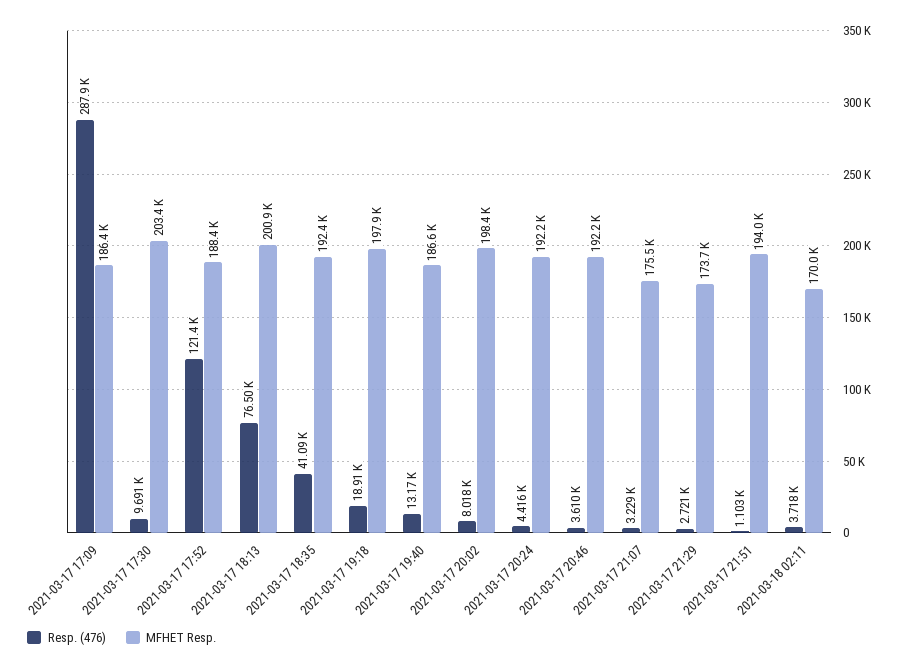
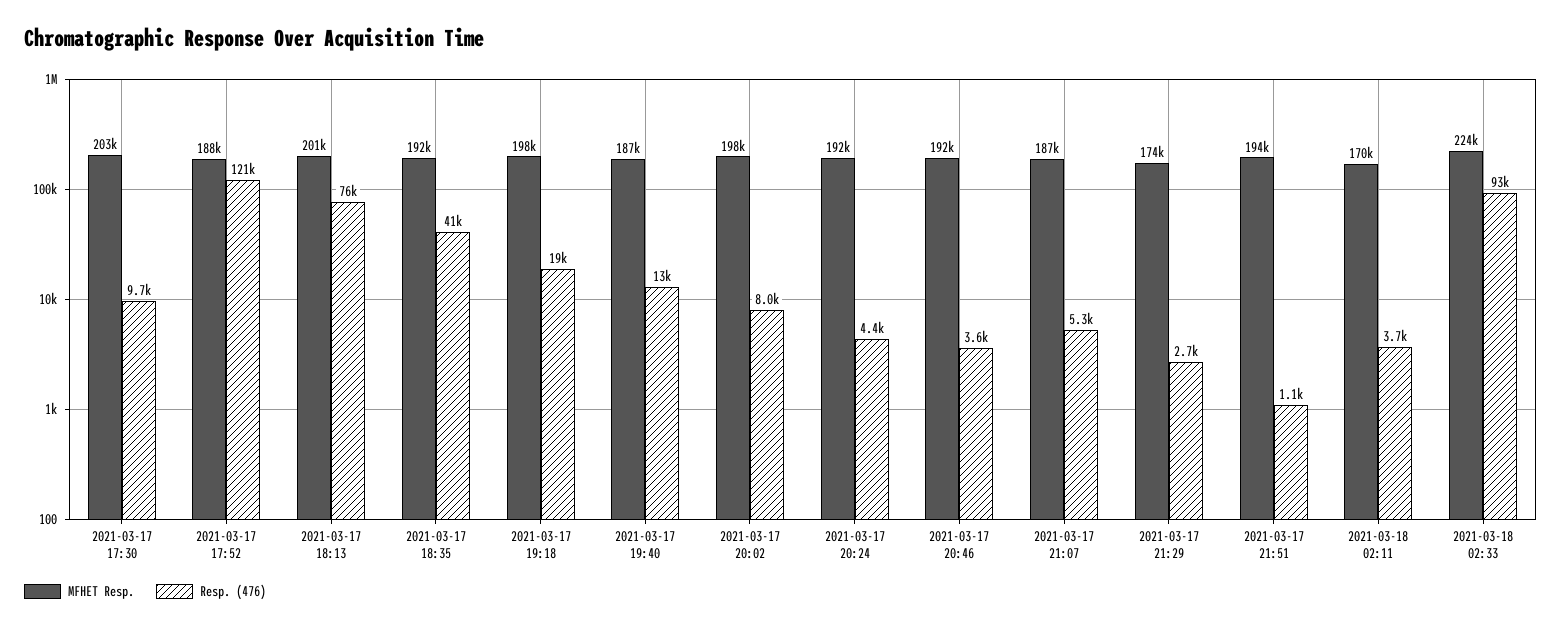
Resp. (476), 2021-03-17 17:09: 287900 -> none
MFHET Resp., 2021-03-17 17:09: 186400 -> none
Resp. (476), 2021-03-17 21:07: 3229 -> 5300
MFHET Resp., 2021-03-17 21:07: 175500 -> 187000
MFHET Resp., 2021-03-18 02:33: none -> 224000
Resp. (476), 2021-03-18 02:33: none -> 93000

